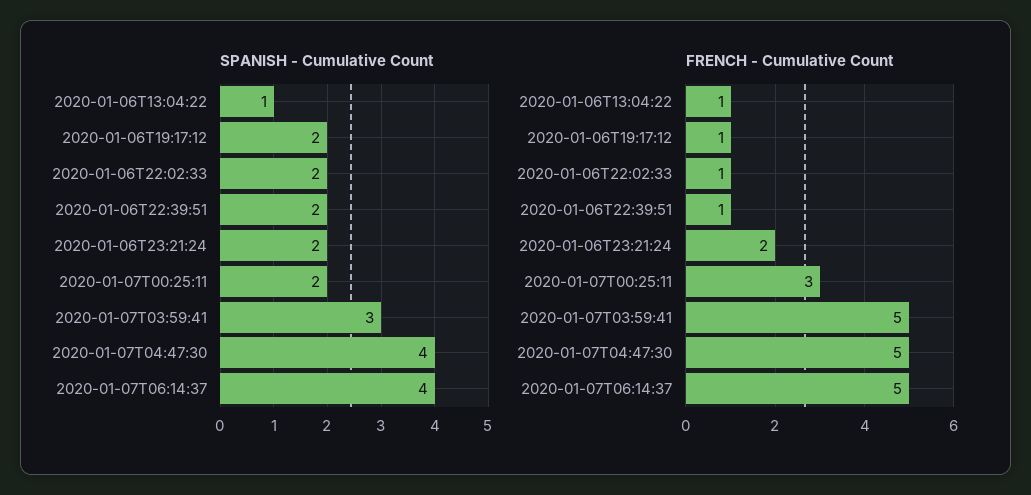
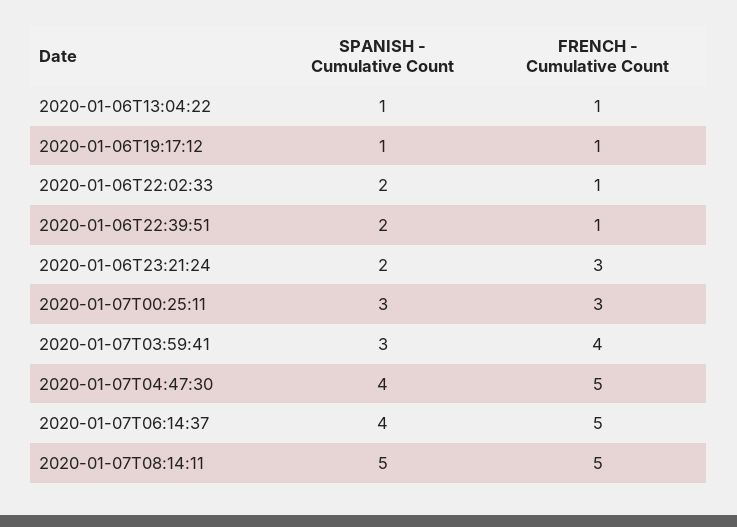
SPANISH - Cumulative Count, 2020-01-06T19:17:12: 2 -> 1
SPANISH - Cumulative Count, 2020-01-07T00:25:11: 2 -> 3
FRENCH - Cumulative Count, 2020-01-06T23:21:24: 2 -> 3
FRENCH - Cumulative Count, 2020-01-07T03:59:41: 5 -> 4
SPANISH - Cumulative Count, 2020-01-07T08:14:11: none -> 5
FRENCH - Cumulative Count, 2020-01-07T08:14:11: none -> 5

